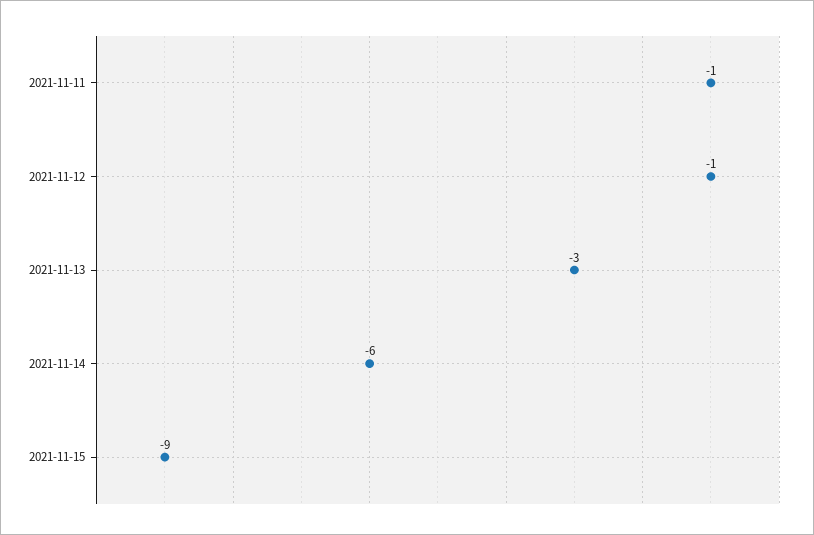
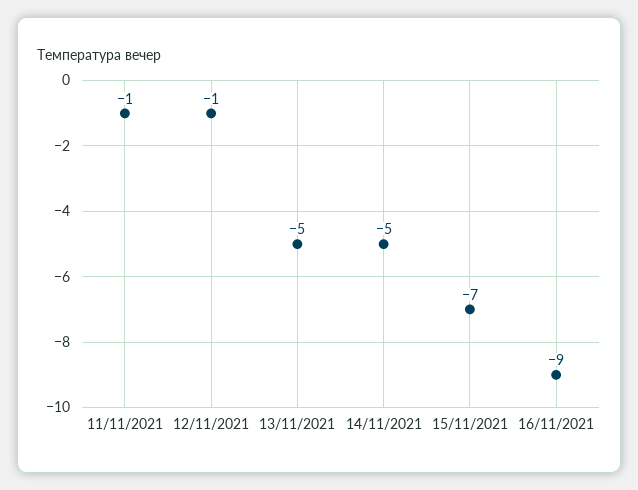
2021-11-13: -3 -> -5
2021-11-14: -6 -> -5
2021-11-15: -9 -> -7
16/11/2021: none -> -9

